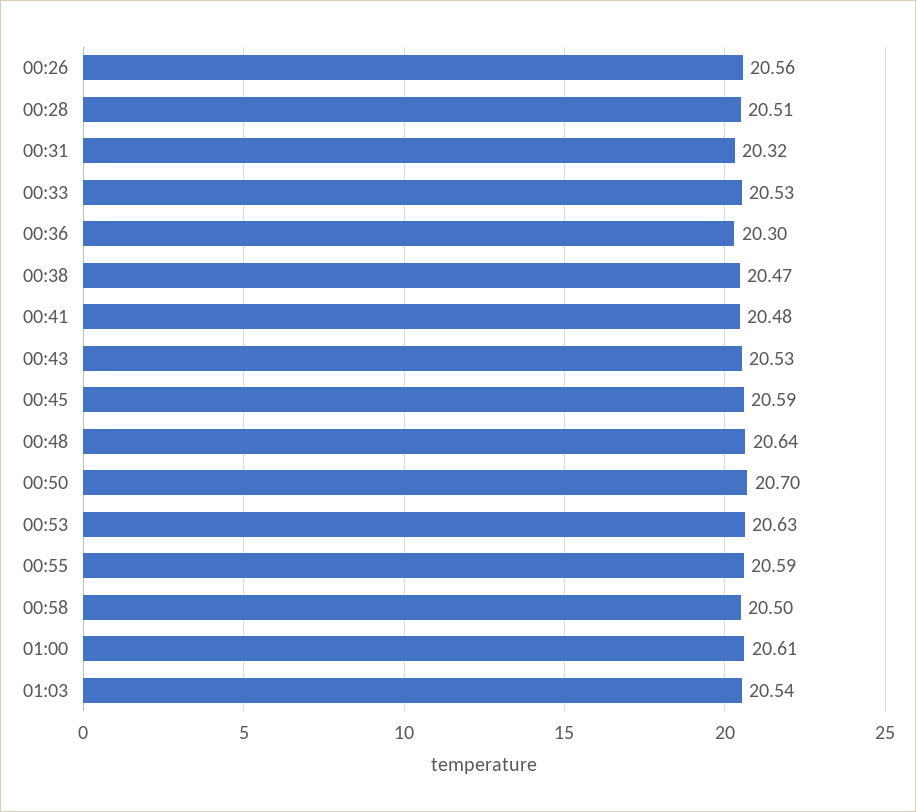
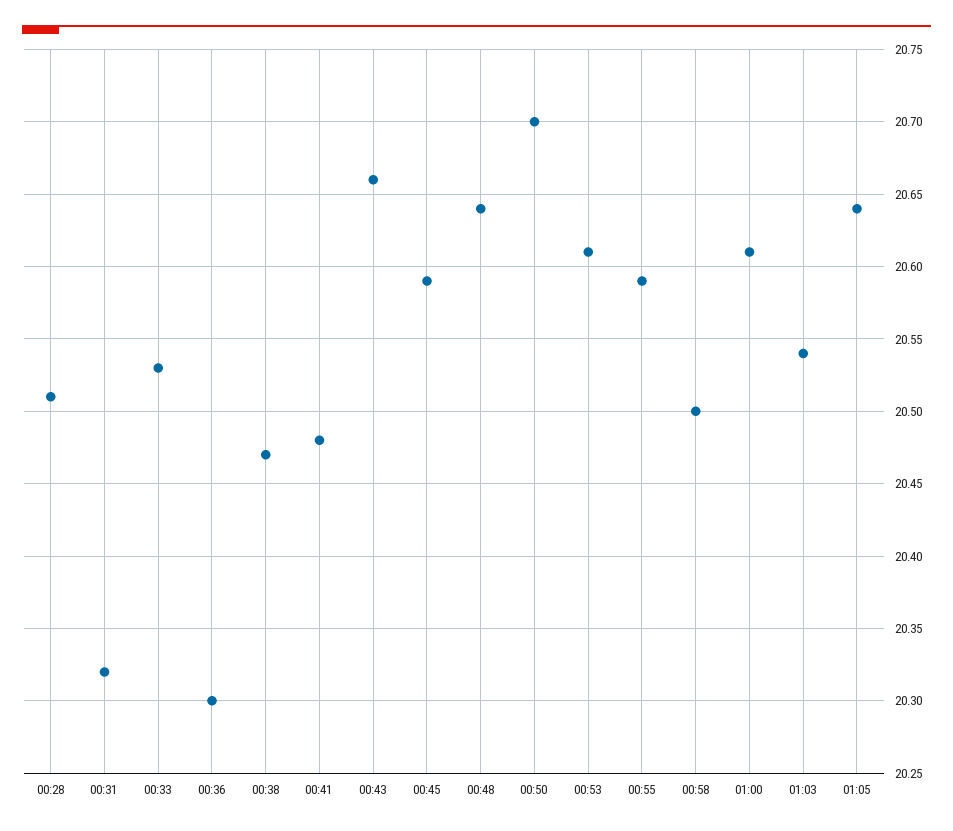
00:26: 20.56 -> none
00:43: 20.53 -> 20.66
00:53: 20.63 -> 20.61
01:05: none -> 20.64

